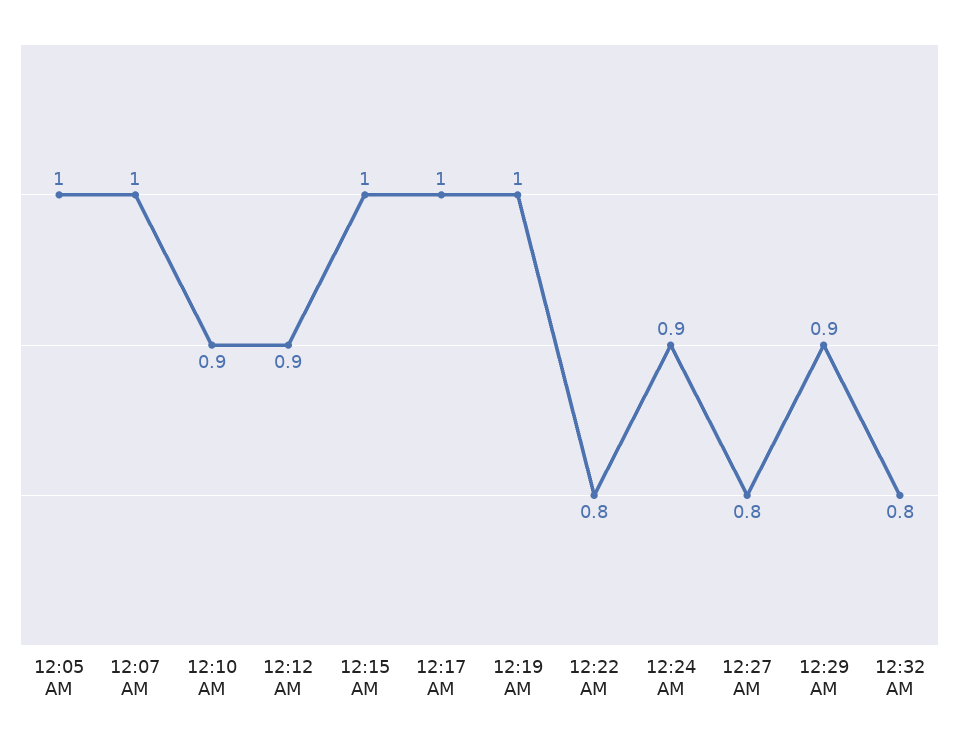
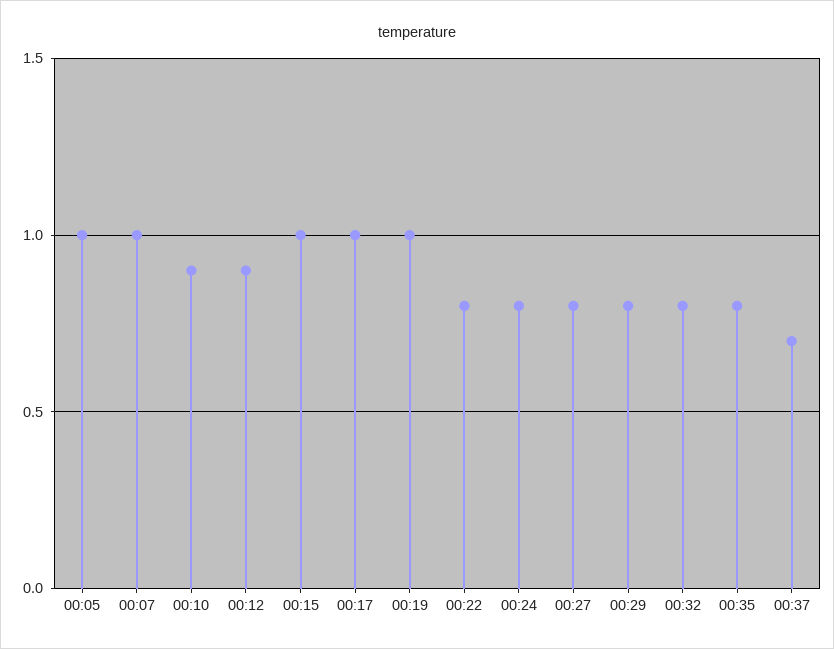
12:24 AM: 0.9 -> 0.8
12:29 AM: 0.9 -> 0.8
00:35: none -> 0.8
00:37: none -> 0.7

